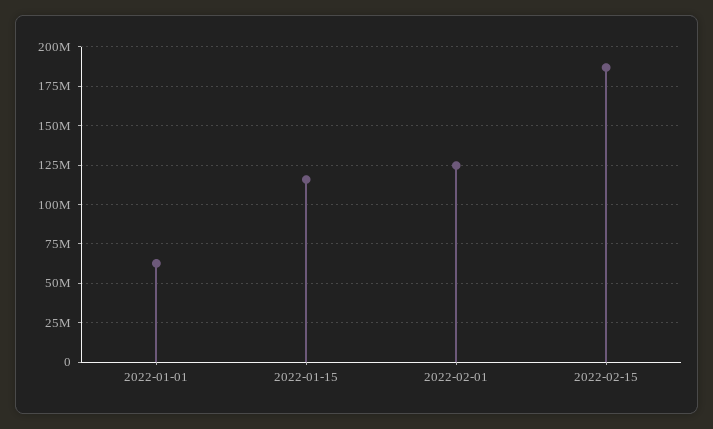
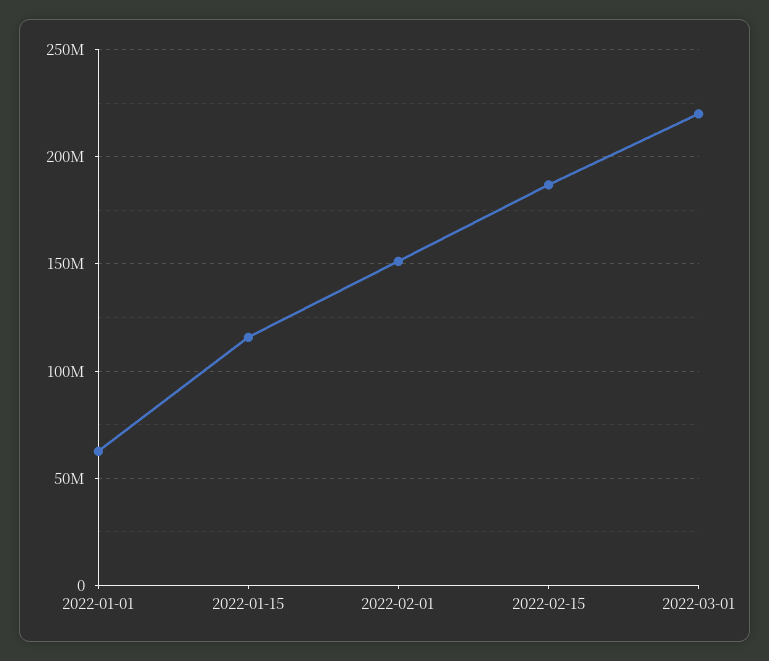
2022-02-01: 125000000 -> 150000000
2022-03-01: none -> 220000000

